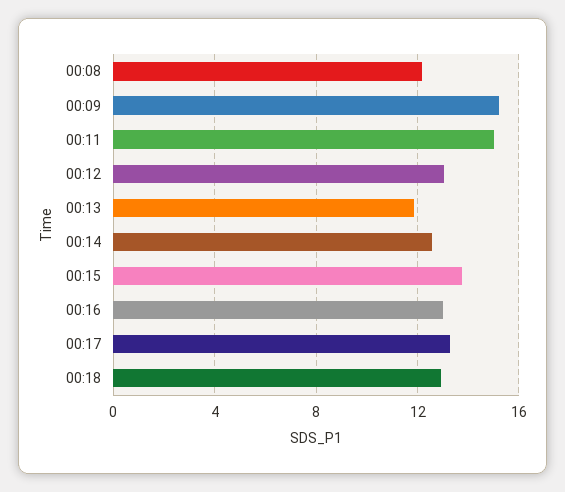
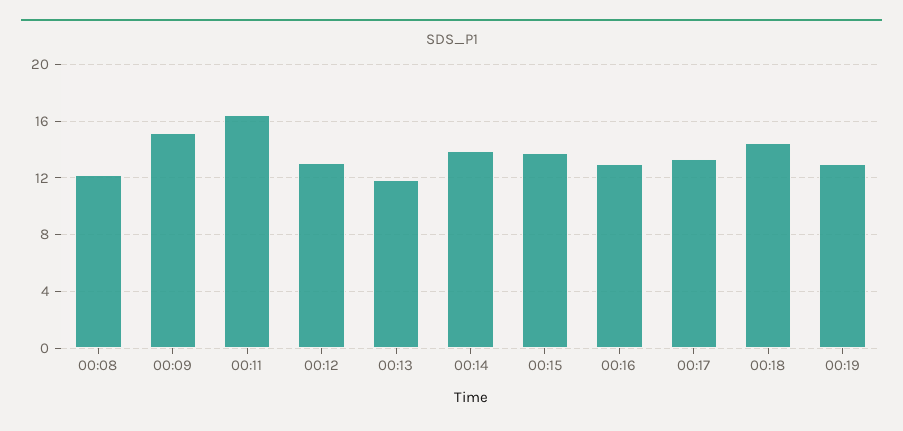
00:11: 15 -> 16.5
00:14: 12.5 -> 14
00:18: 13 -> 14.5
00:19: none -> 13

